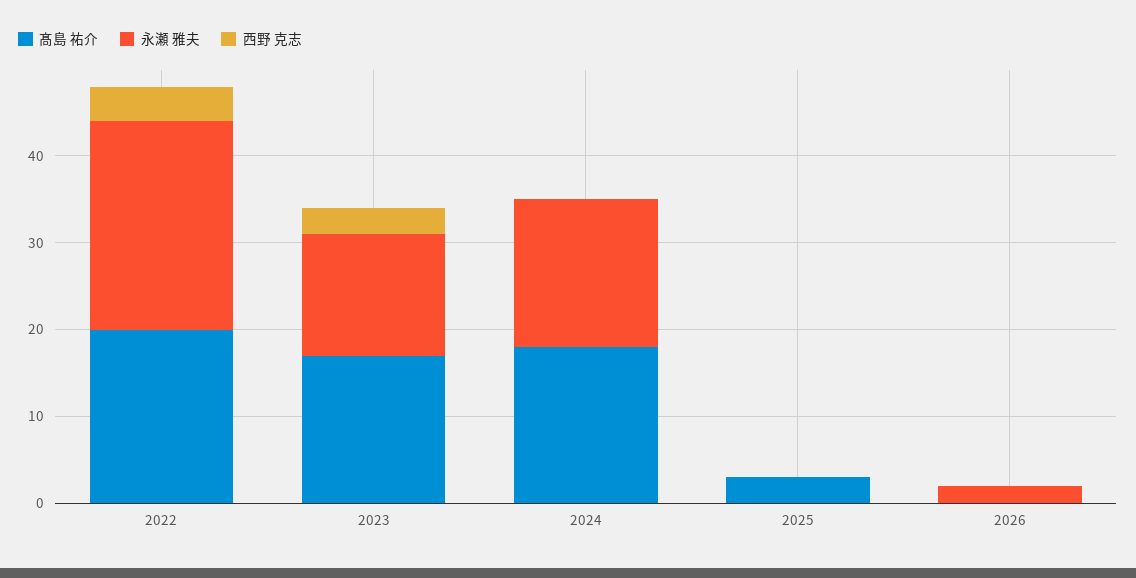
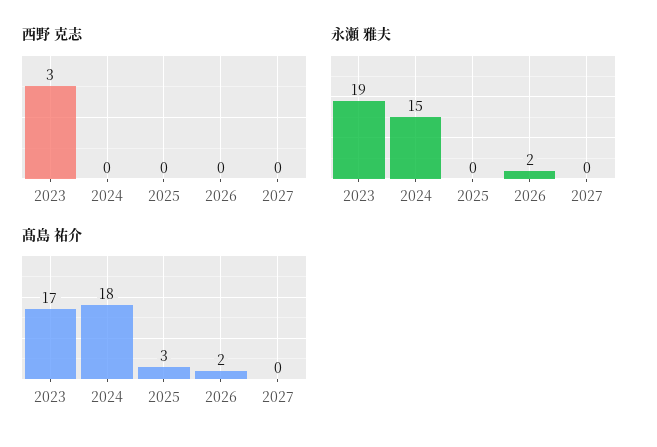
髙島 祐介, 2022: 20 -> none
永瀬 雅夫, 2022: 24 -> none
西野 克志, 2022: 4 -> none
永瀬 雅夫, 2023: 14 -> 19
永瀬 雅夫, 2024: 17 -> 15
髙島 祐介, 2026: 0 -> 2
西野 克志, 2027: none -> 0
永瀬 雅夫, 2027: none -> 0
髙島 祐介, 2027: none -> 0

